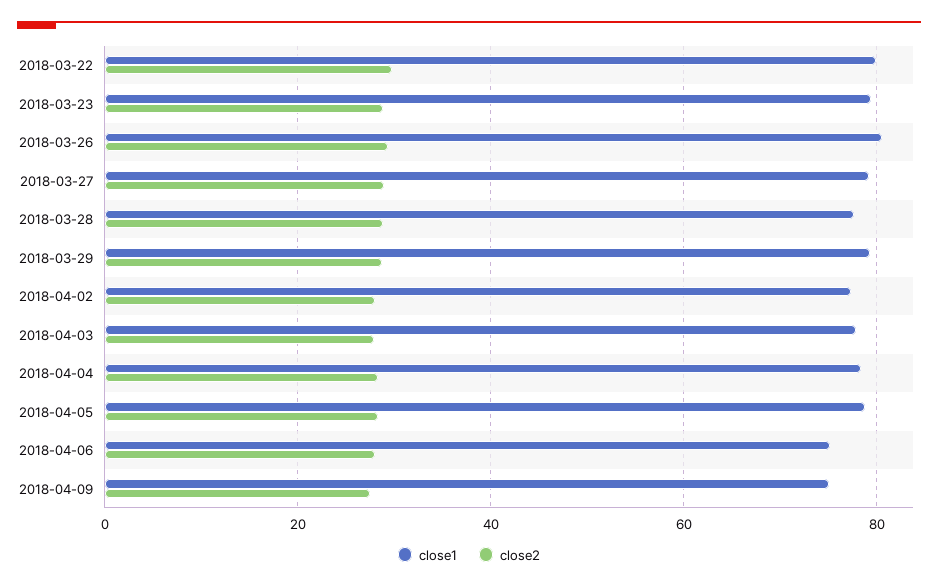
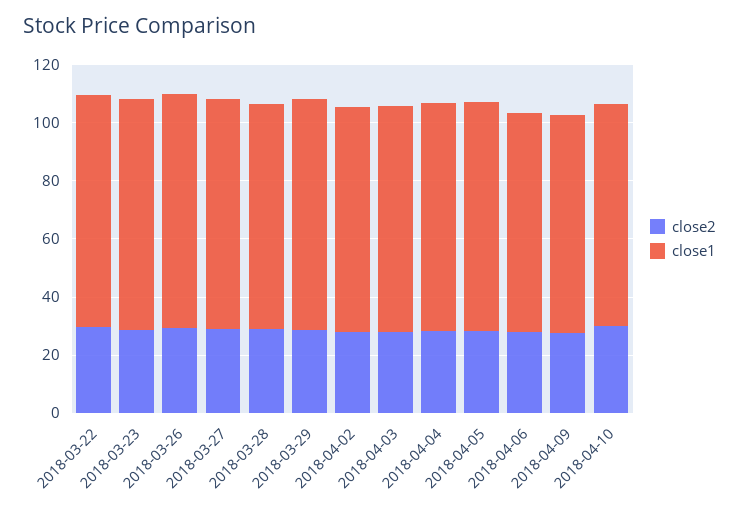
close2, 2018-04-10: none -> 30
close1, 2018-04-10: none -> 75

